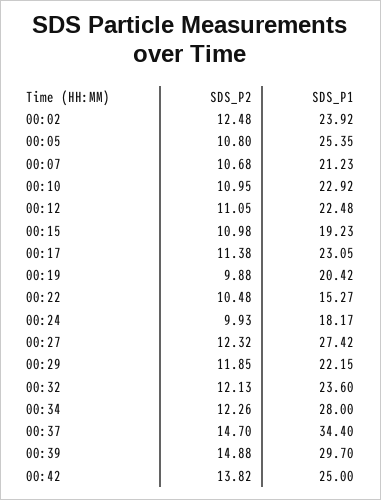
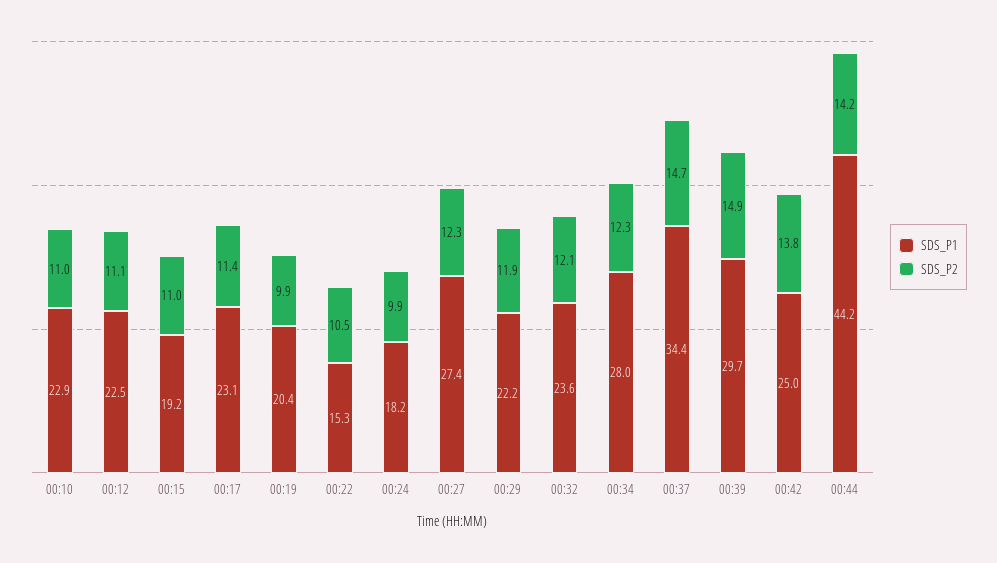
SDS_P2, 00:02: 12.48 -> none
SDS_P1, 00:02: 23.92 -> none
SDS_P2, 00:05: 10.8 -> none
SDS_P1, 00:05: 25.35 -> none
SDS_P2, 00:07: 10.68 -> none
SDS_P1, 00:07: 21.23 -> none
SDS_P1, 00:44: none -> 44.2
SDS_P2, 00:44: none -> 14.2

